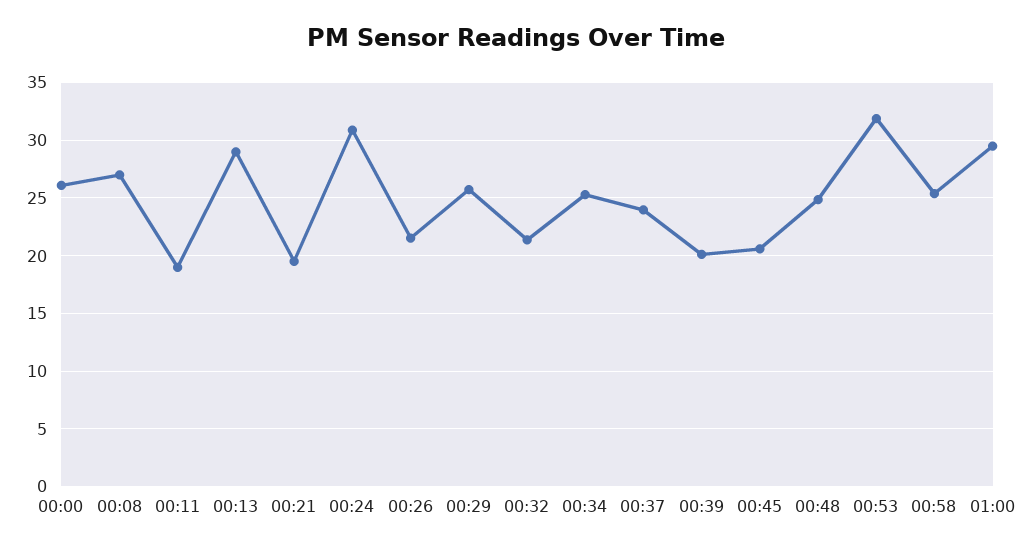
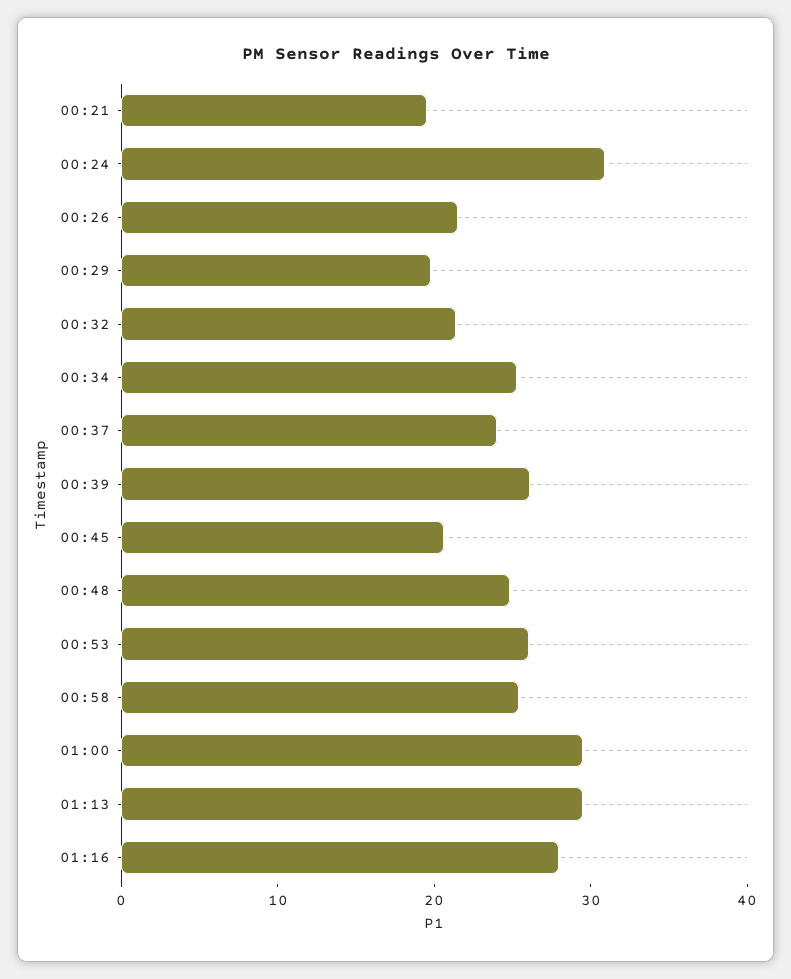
00:00: 26 -> none
00:08: 27 -> none
00:11: 19 -> none
00:13: 29 -> none
00:29: 26 -> 20
00:39: 20 -> 26
00:53: 32 -> 26
01:13: none -> 30
01:16: none -> 28

